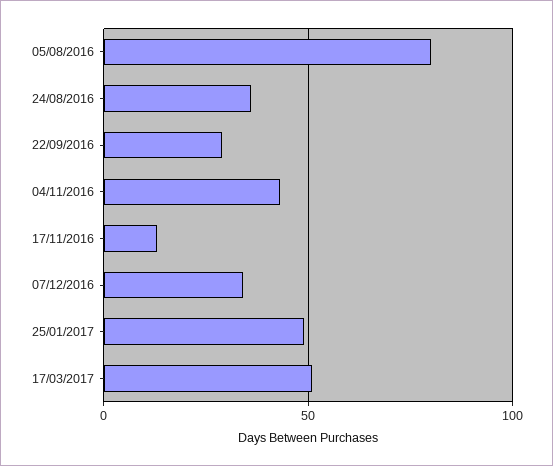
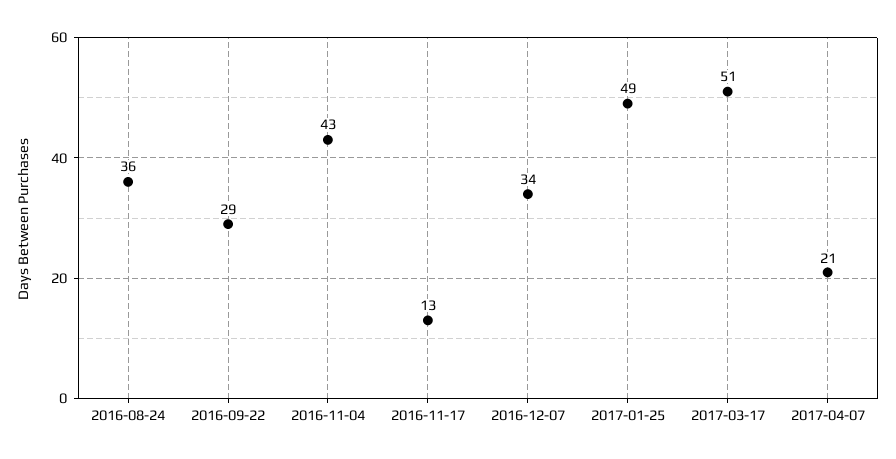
05/08/2016: 80 -> none
2017-04-07: none -> 21

